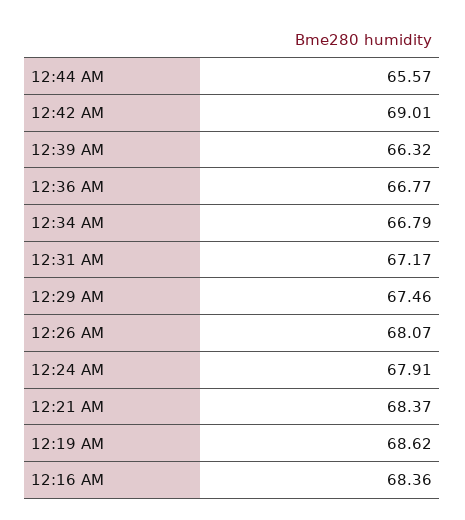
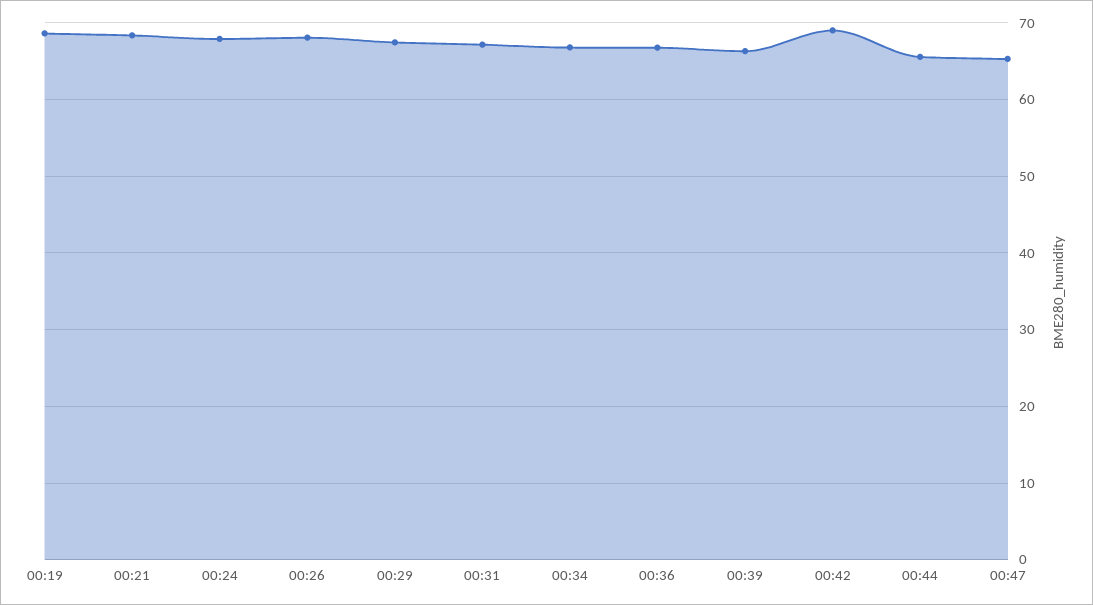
12:16 AM: 68.36 -> none
00:47: none -> 65

